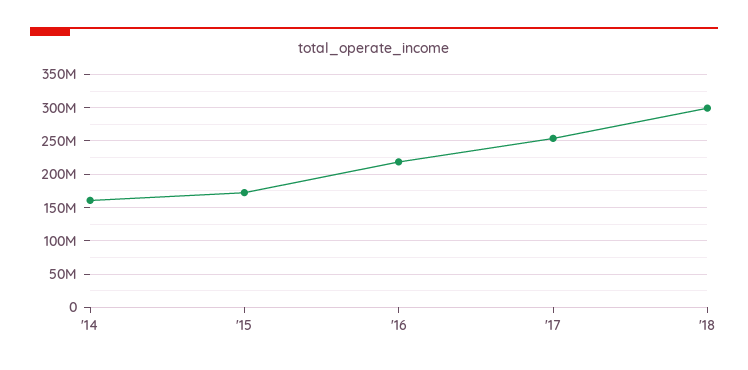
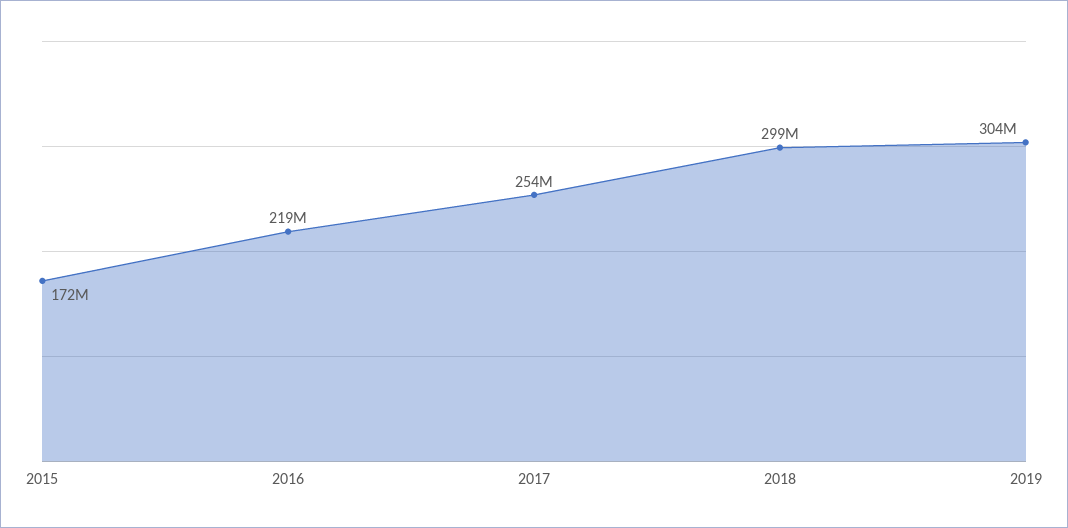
'14: 160000000 -> none
2019: none -> 304000000

